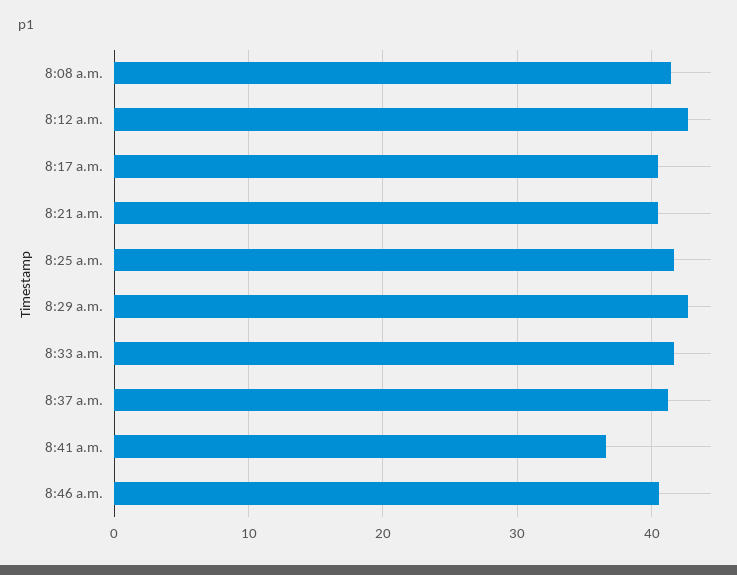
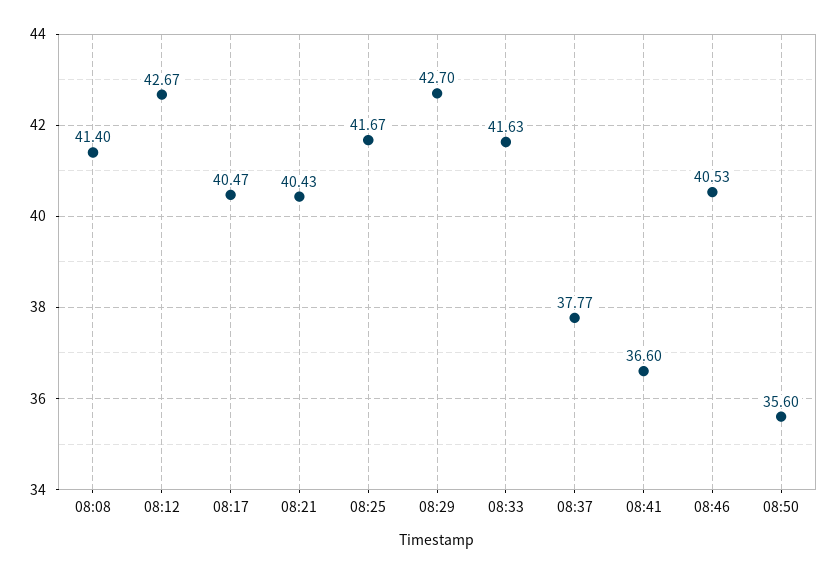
8:37 a.m.: 41 -> 37.77
08:50: none -> 35.6

